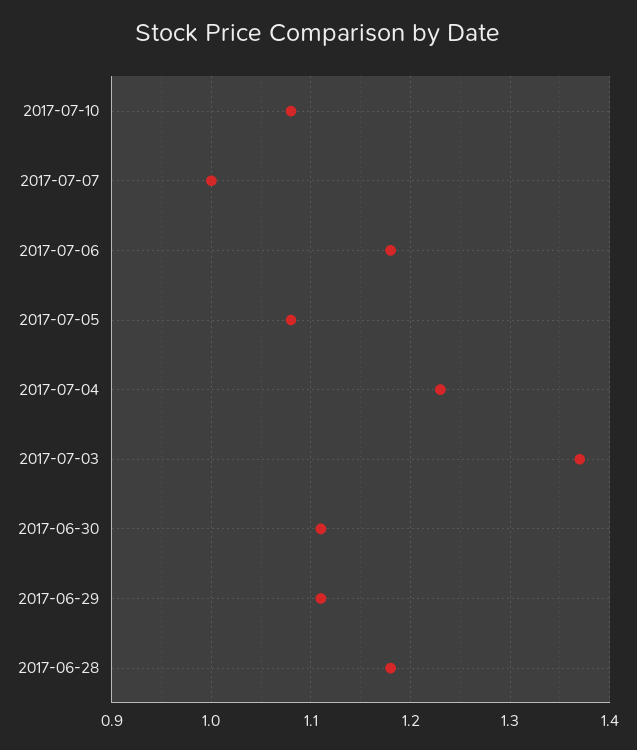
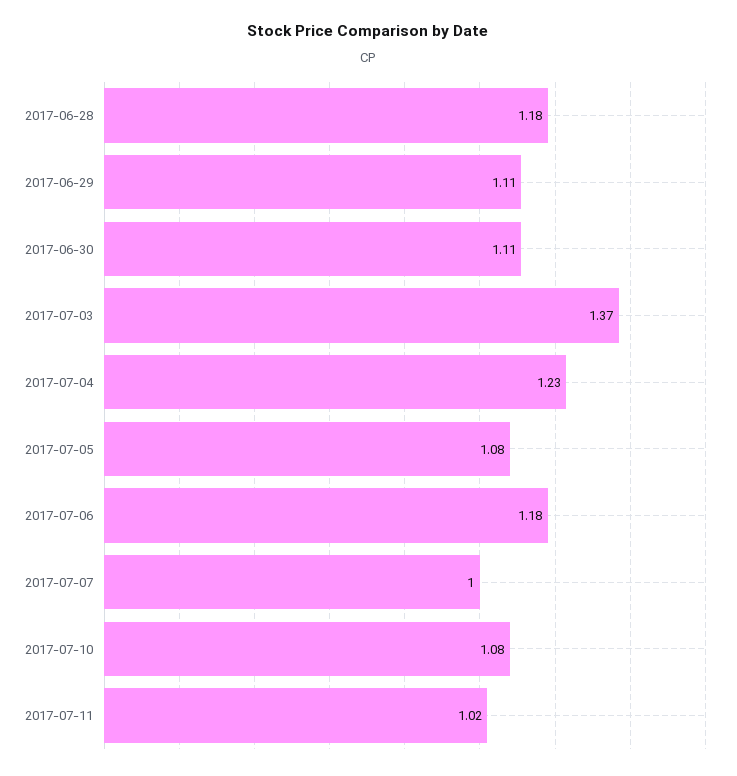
2017-07-11: none -> 1.02

